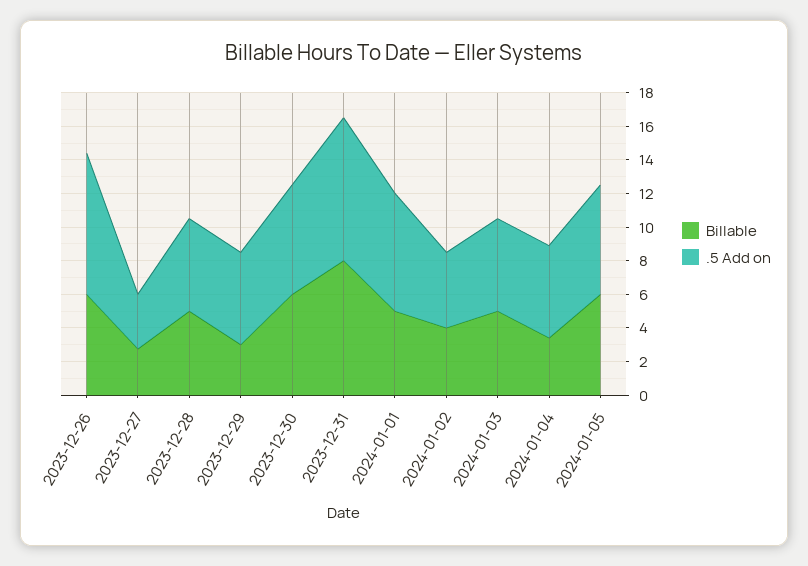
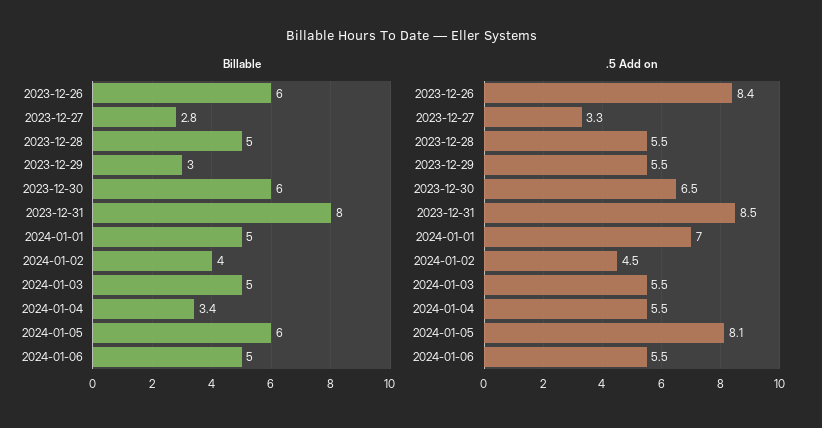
.5 Add on, 2024-01-05: 6.5 -> 8.1
Billable, 2024-01-06: none -> 5
.5 Add on, 2024-01-06: none -> 5.5

